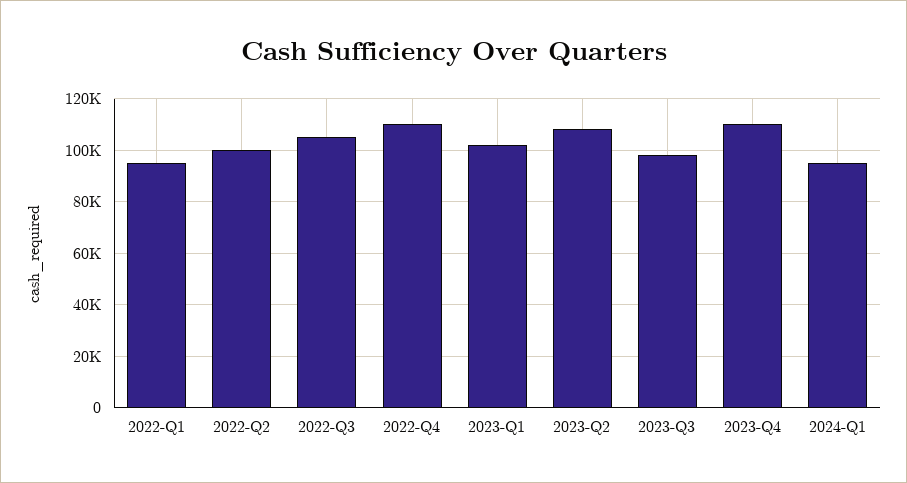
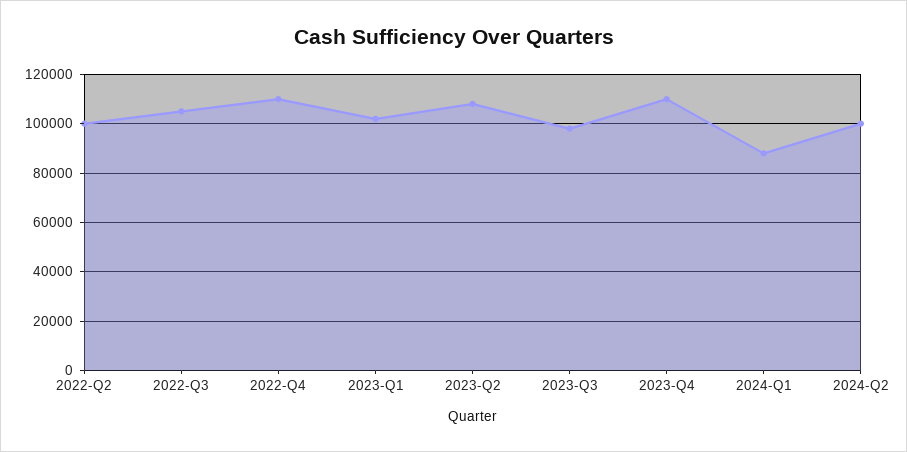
2022-Q1: 95000 -> none
2024-Q1: 95000 -> 87500
2024-Q2: none -> 100000

